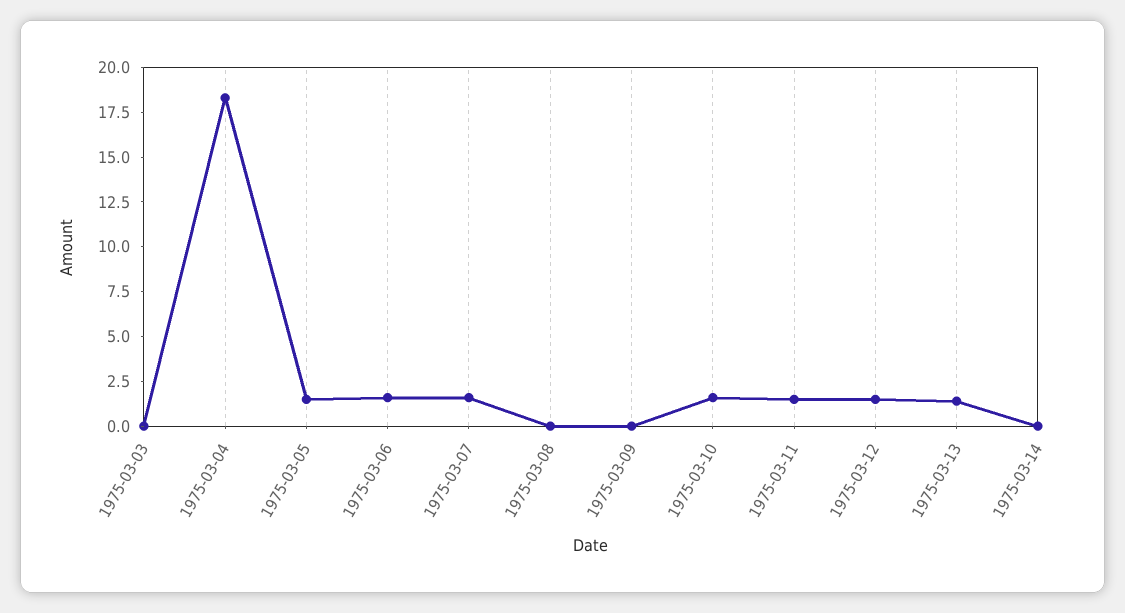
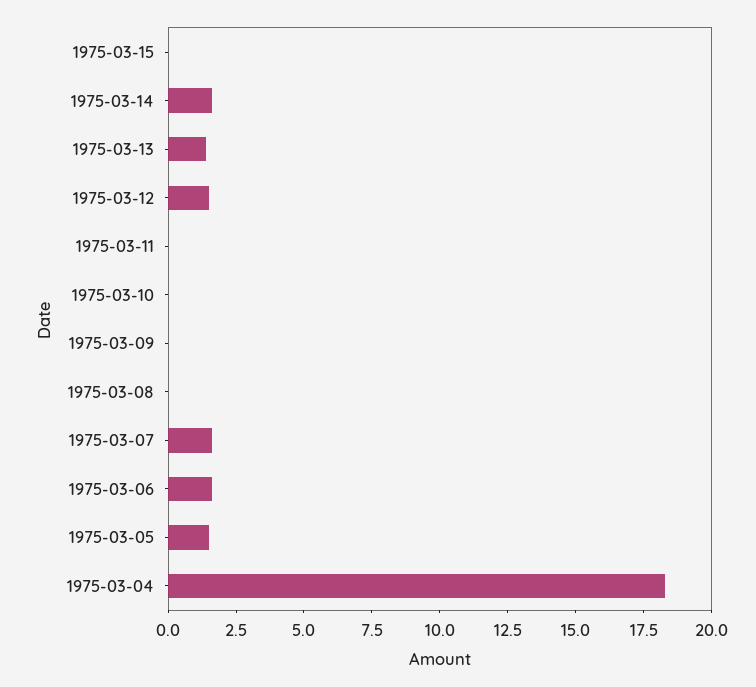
1975-03-03: 0 -> none
1975-03-10: 1.5 -> 0
1975-03-11: 1.5 -> 0
1975-03-14: 0 -> 1.5
1975-03-15: none -> 0

